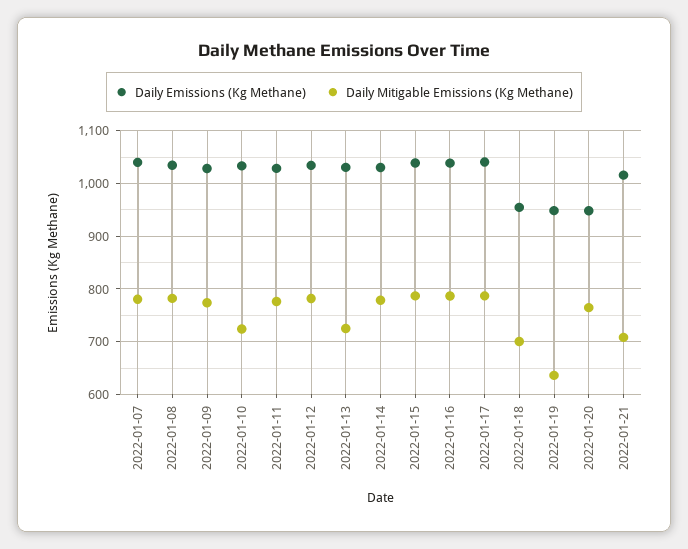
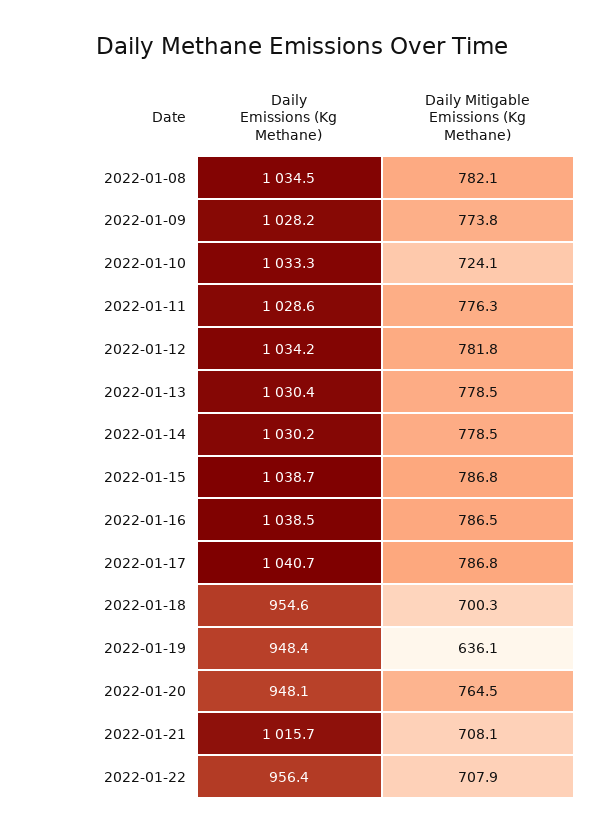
Daily Emissions (Kg Methane), 2022-01-07: 1040 -> none
Daily Mitigable Emissions (Kg Methane), 2022-01-07: 780 -> none
Daily Mitigable Emissions (Kg Methane), 2022-01-13: 720 -> 778.5
Daily Emissions (Kg Methane), 2022-01-22: none -> 956.4
Daily Mitigable Emissions (Kg Methane), 2022-01-22: none -> 707.9

